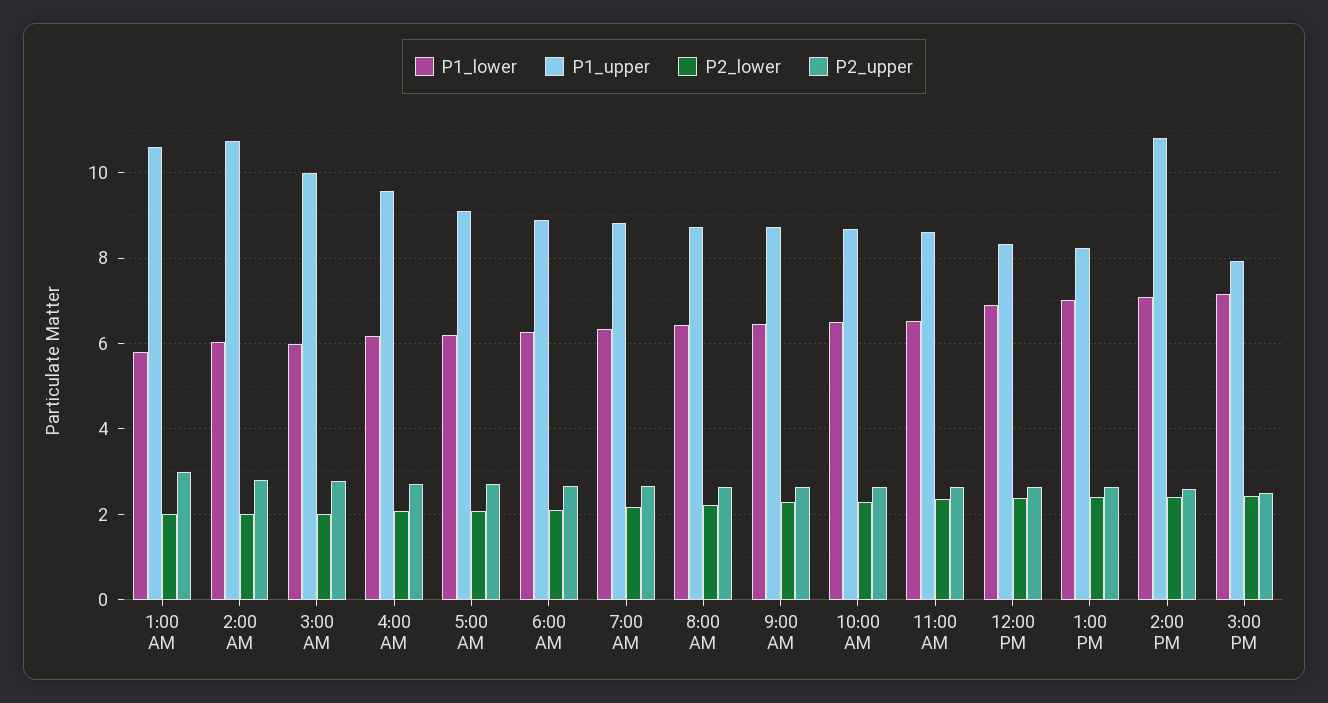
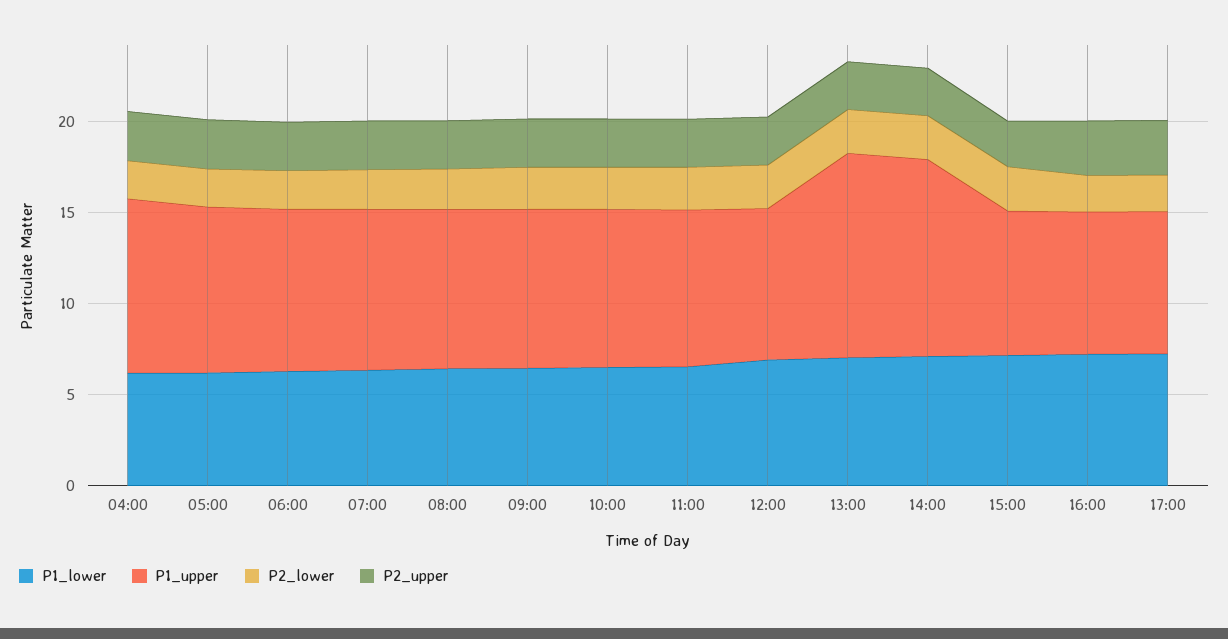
P1_lower, 1:00 AM: 5.8 -> none
P1_upper, 1:00 AM: 10.6 -> none
P2_lower, 1:00 AM: 2 -> none
P2_upper, 1:00 AM: 3 -> none
P1_lower, 2:00 AM: 6 -> none
P1_upper, 2:00 AM: 10.8 -> none
P2_lower, 2:00 AM: 2 -> none
P2_upper, 2:00 AM: 2.8 -> none
P1_lower, 3:00 AM: 6 -> none
P1_upper, 3:00 AM: 10 -> none
P2_lower, 3:00 AM: 2 -> none
P2_upper, 3:00 AM: 2.8 -> none
P1_upper, 1:00 PM: 8.2 -> 11
P1_lower, 16:00: none -> 7
P1_upper, 16:00: none -> 8
P2_lower, 16:00: none -> 2
P2_upper, 16:00: none -> 3
P1_lower, 17:00: none -> 7
P1_upper, 17:00: none -> 8
P2_lower, 17:00: none -> 2
P2_upper, 17:00: none -> 3

